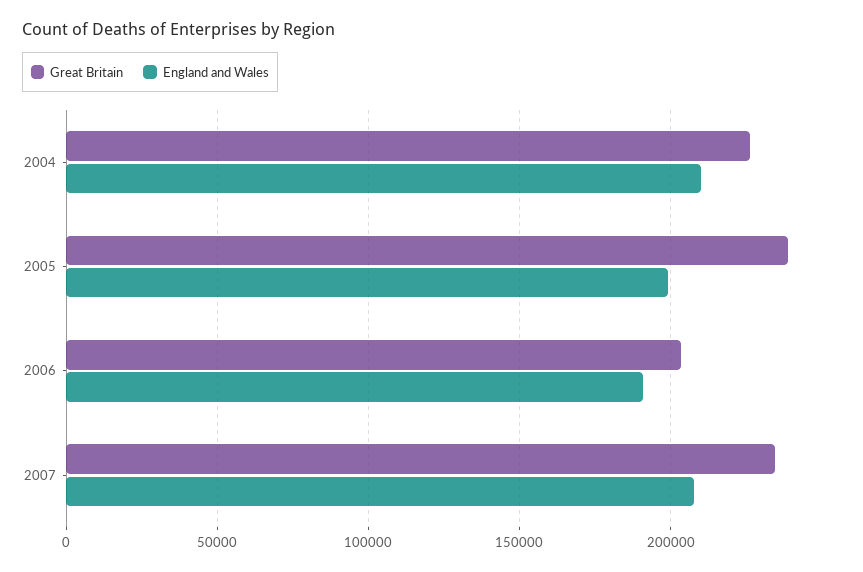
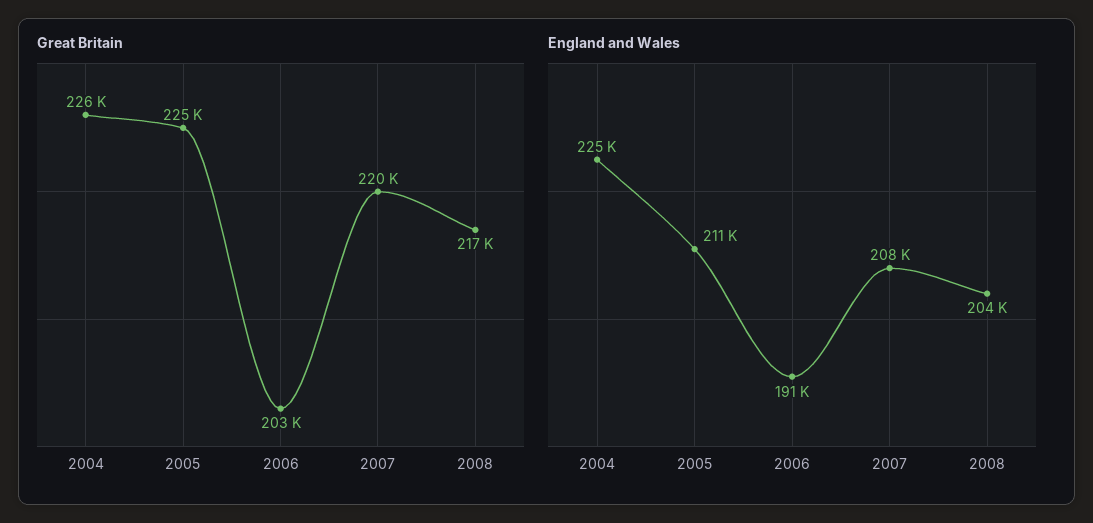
England and Wales, 2004: 210000 -> 225000
Great Britain, 2005: 240000 -> 225000
England and Wales, 2005: 200000 -> 211000
Great Britain, 2007: 235000 -> 220000
Great Britain, 2008: none -> 217000
England and Wales, 2008: none -> 204000

